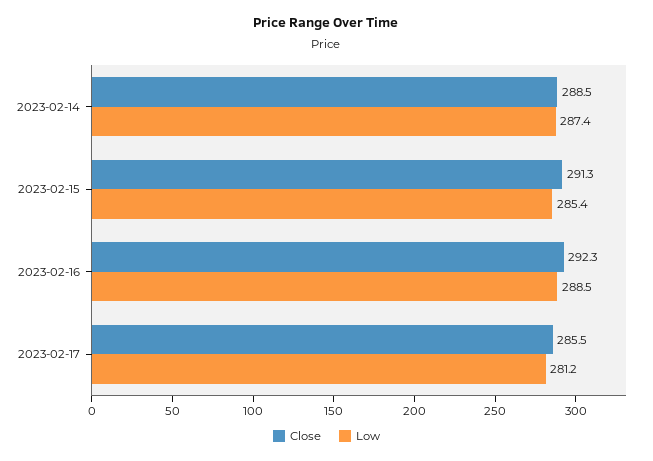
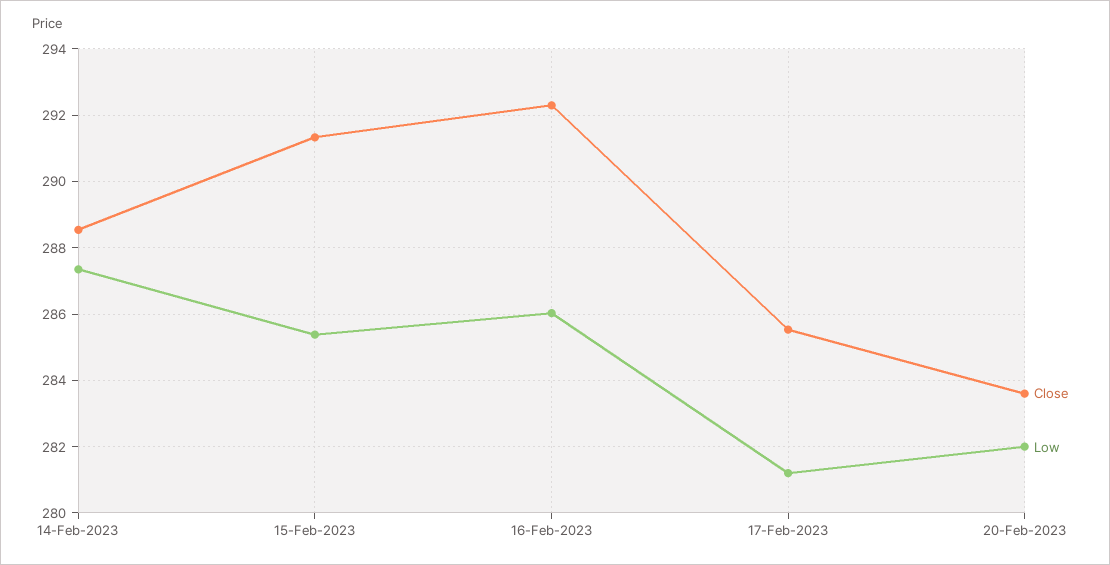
Low, 2023-02-16: 288.5 -> 286
Close, 20-Feb-2023: none -> 283.6
Low, 20-Feb-2023: none -> 282

